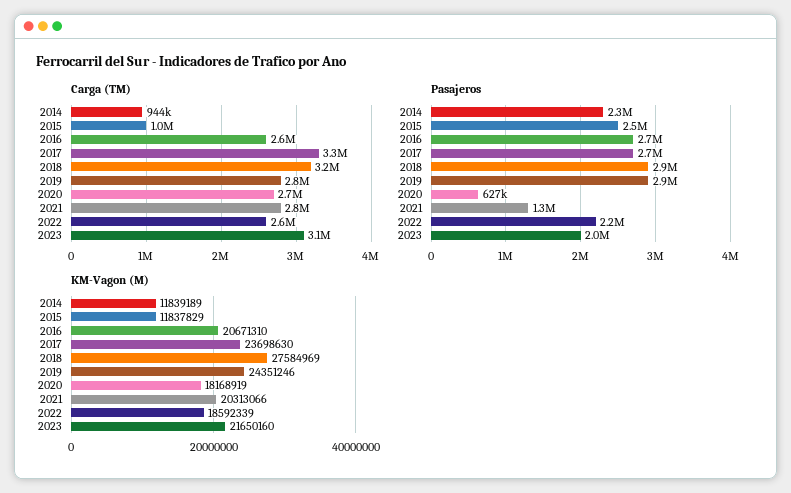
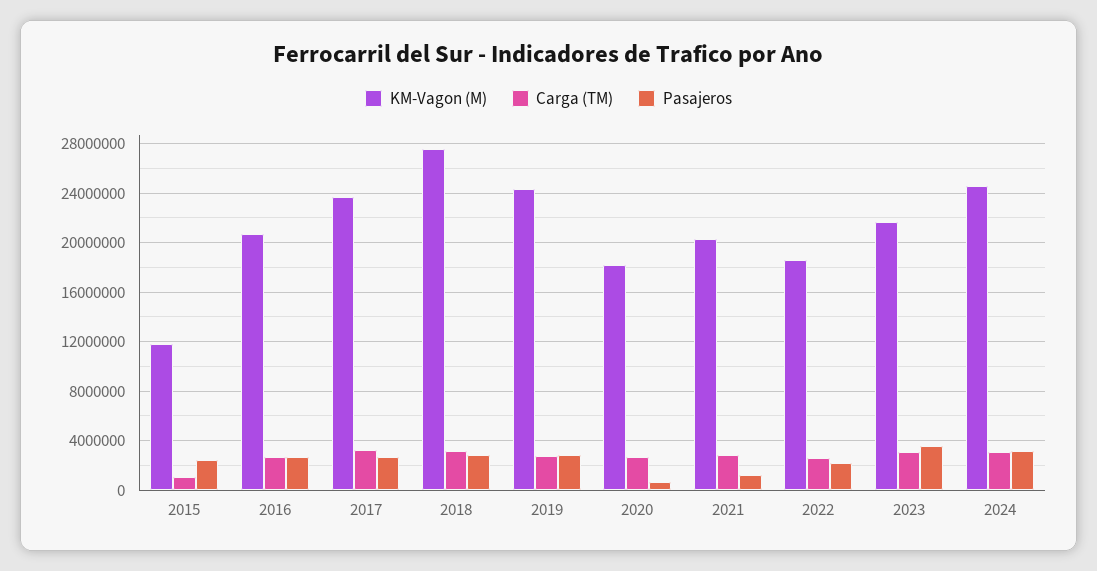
Carga (TM), 2014: 944000 -> none
Pasajeros, 2014: 2300000 -> none
Pasajeros, 2023: 2000000 -> 3500000
KM-Vagon (M), 2014: 11839189 -> none
KM-Vagon (M), 2024: none -> 24500000
Carga (TM), 2024: none -> 3000000
Pasajeros, 2024: none -> 3000000

